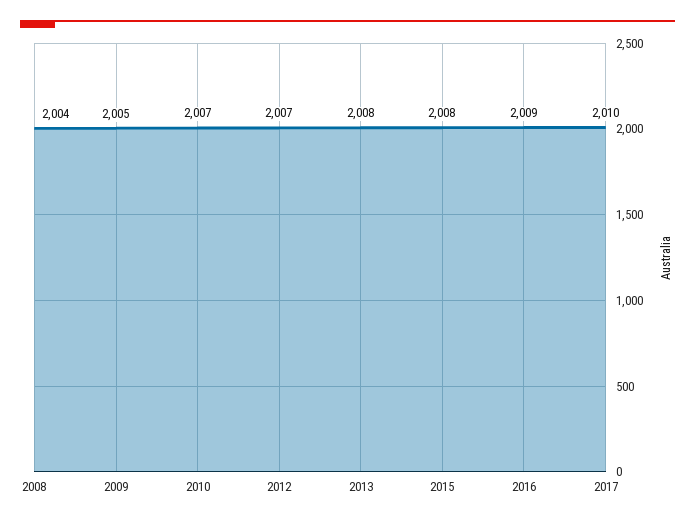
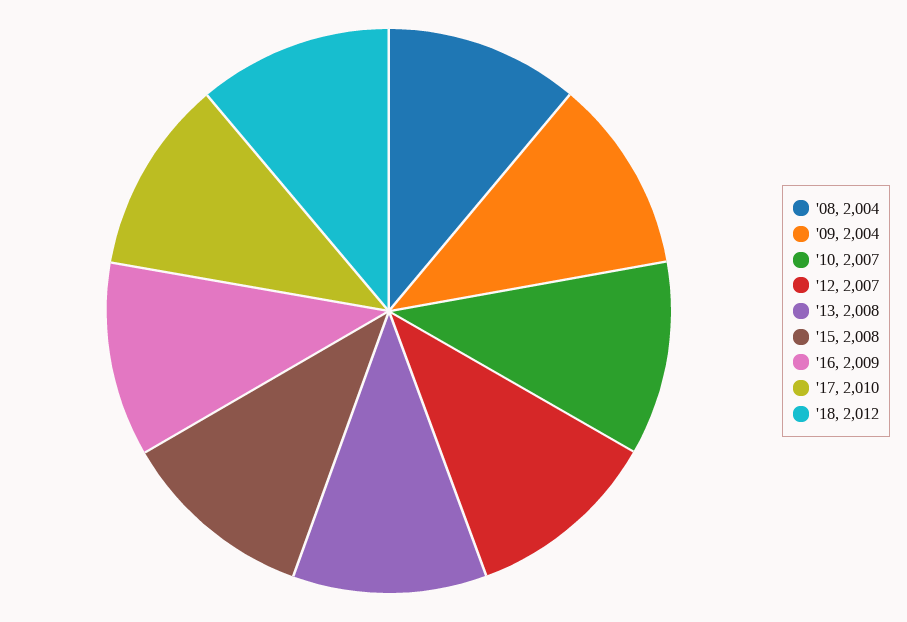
2009: 2005 -> 2004
'18: none -> 2012

